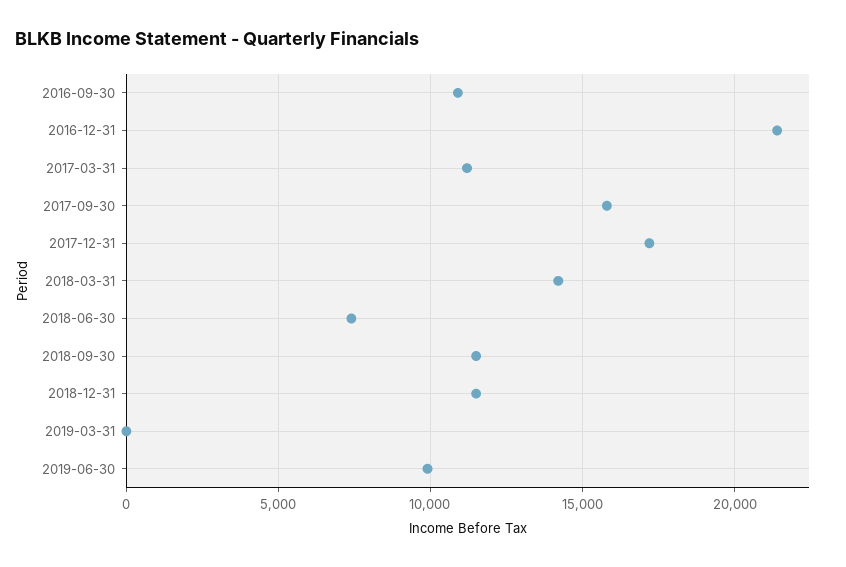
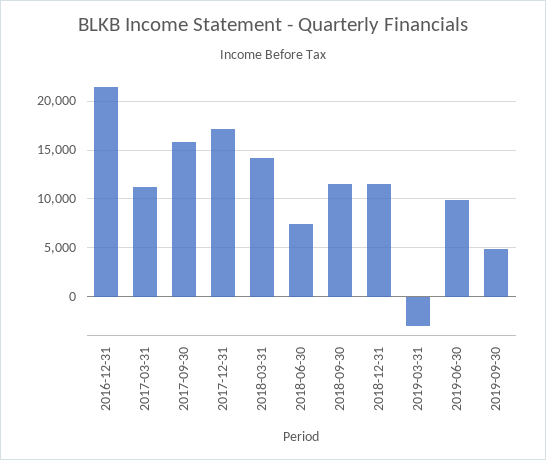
2016-09-30: 11000 -> none
2019-03-31: 0 -> -3000
2019-09-30: none -> 5000

